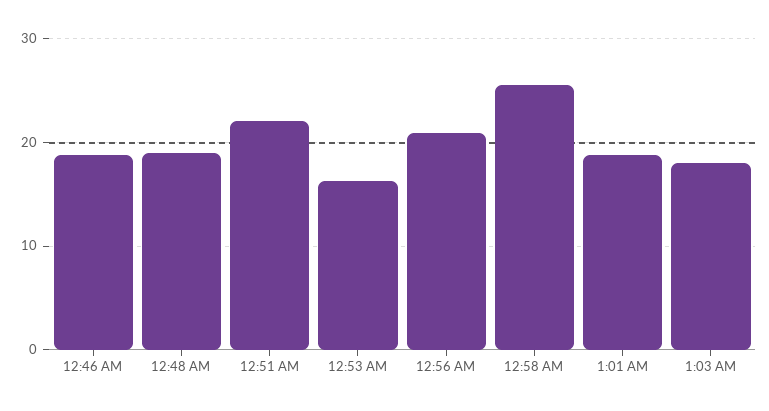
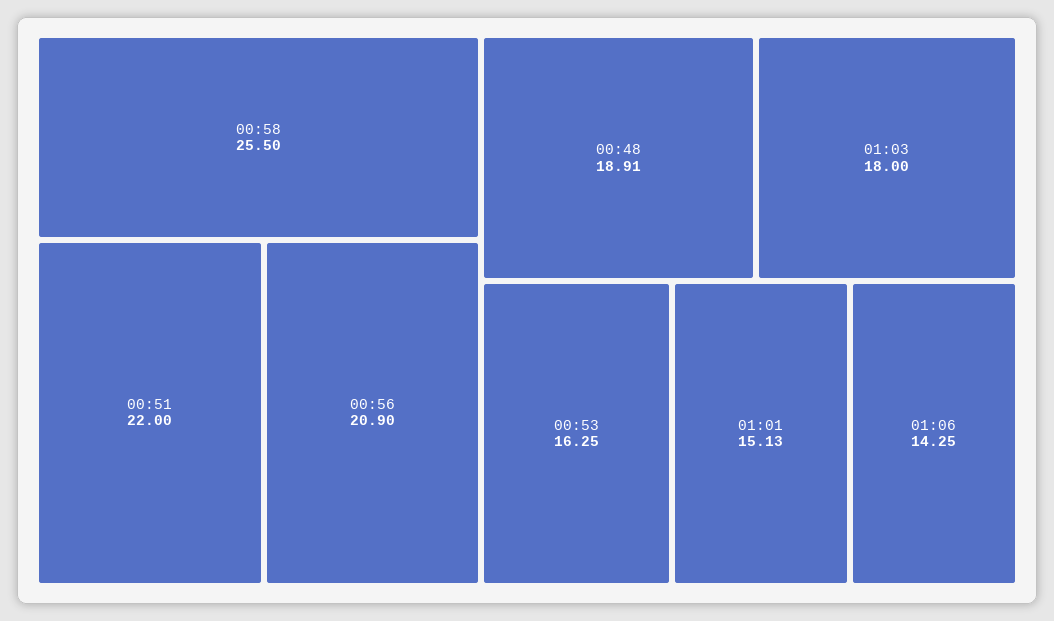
12:46 AM: 19 -> none
1:01 AM: 19 -> 15.13
01:06: none -> 14.25

